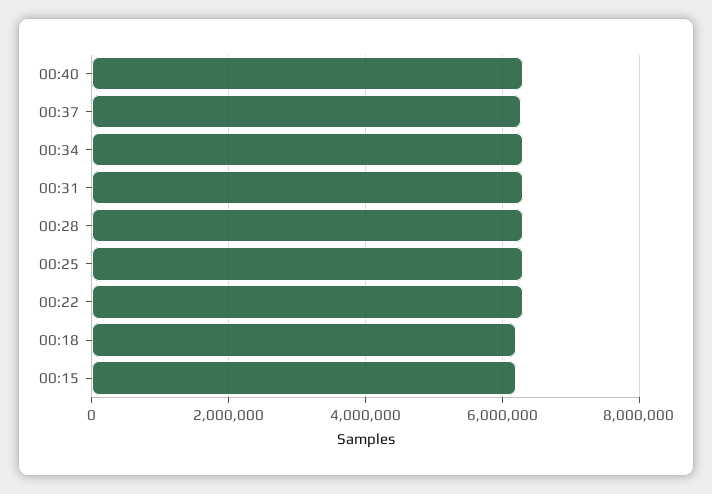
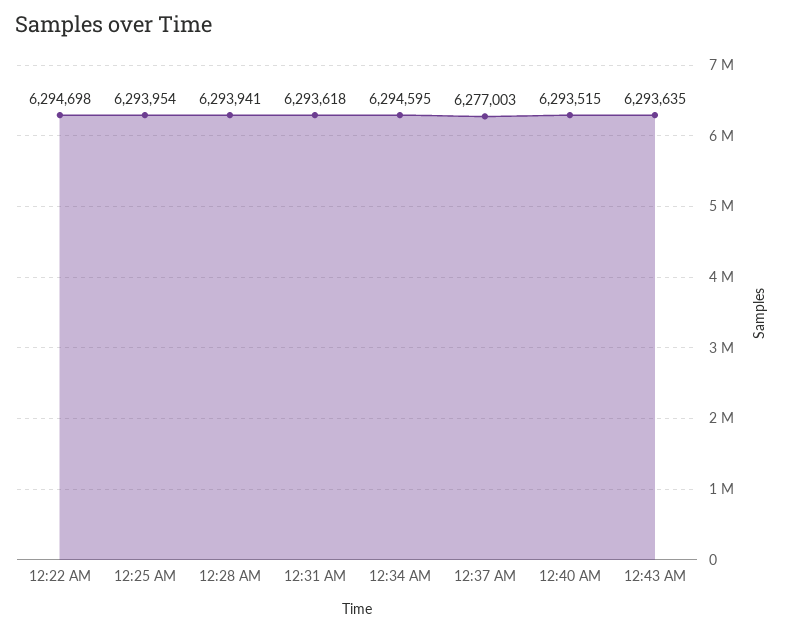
00:18: 6200000 -> none
00:15: 6200000 -> none
12:43 AM: none -> 6293635

